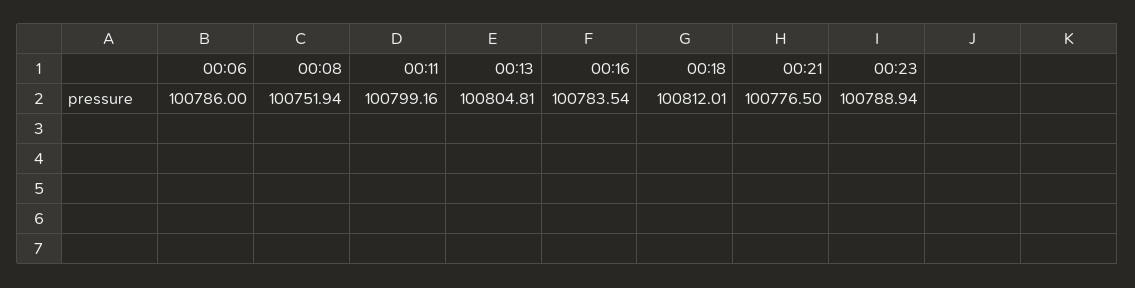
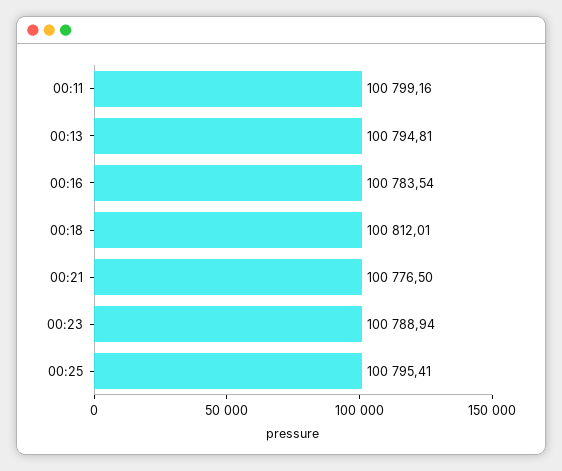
00:06: 100786 -> none
00:08: 100751.94 -> none
00:13: 100804.81 -> 100794.81
00:25: none -> 100795.41

